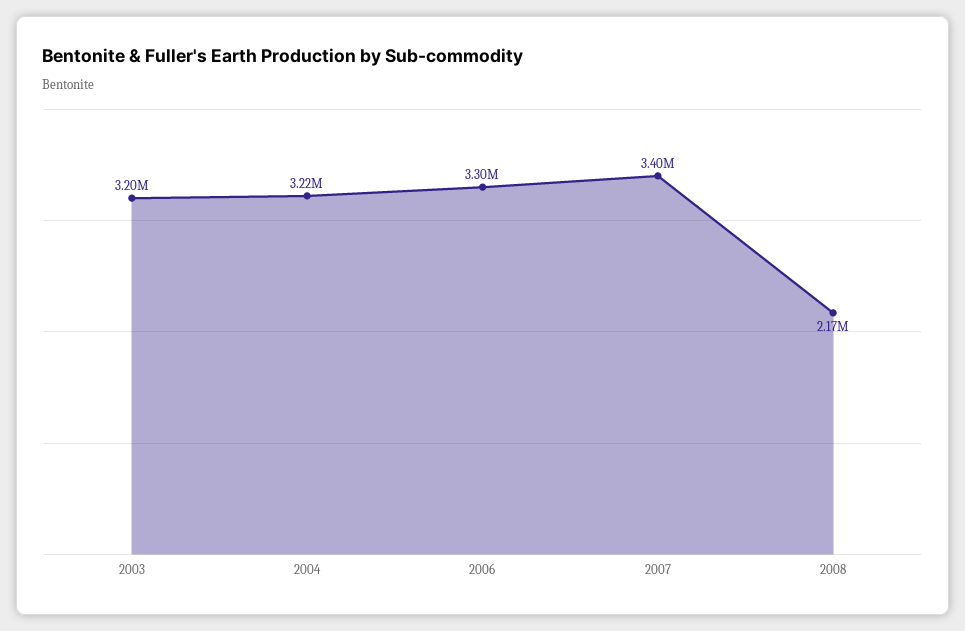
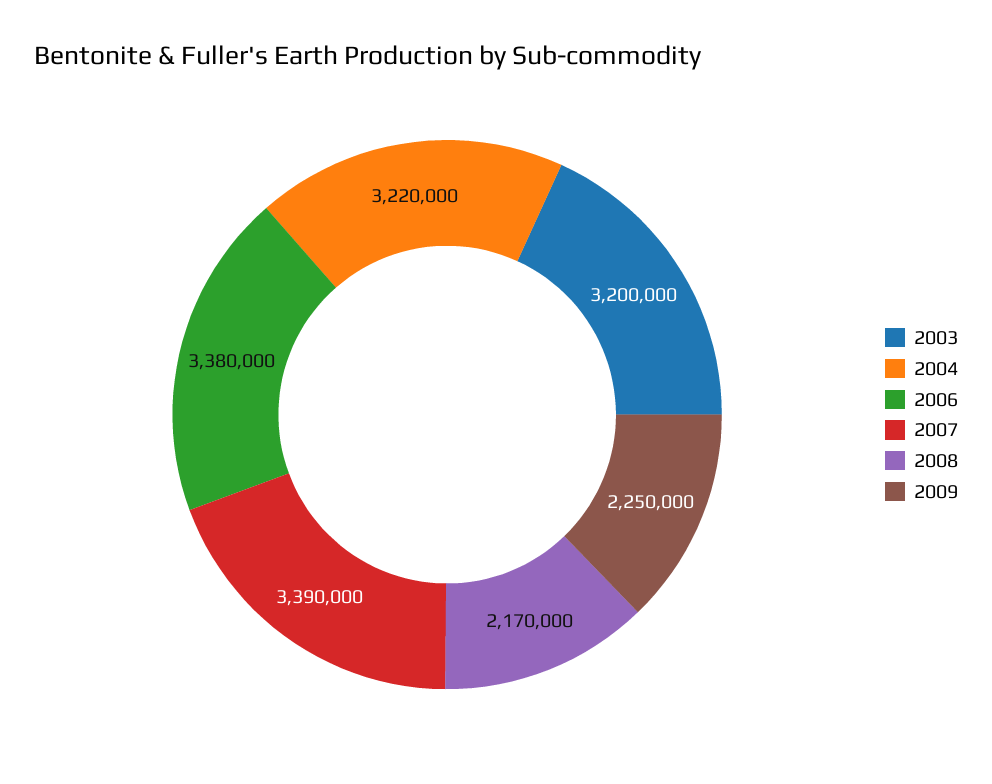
2006: 3300000 -> 3380000
2007: 3400000 -> 3390000
2009: none -> 2250000

